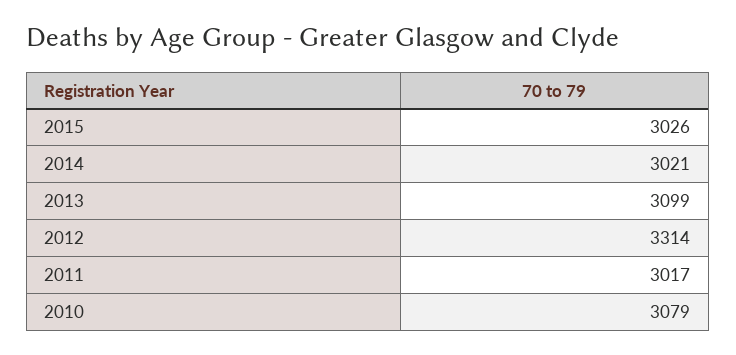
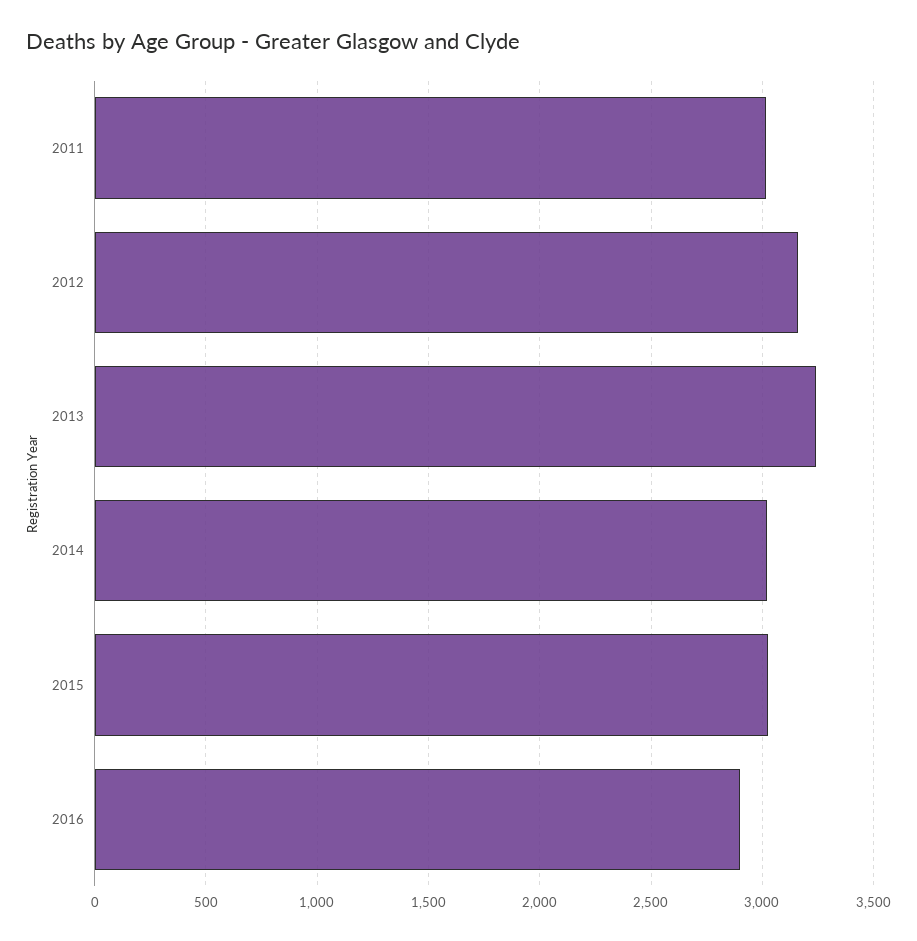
2013: 3099 -> 3250
2012: 3314 -> 3150
2010: 3079 -> none
2016: none -> 2900

